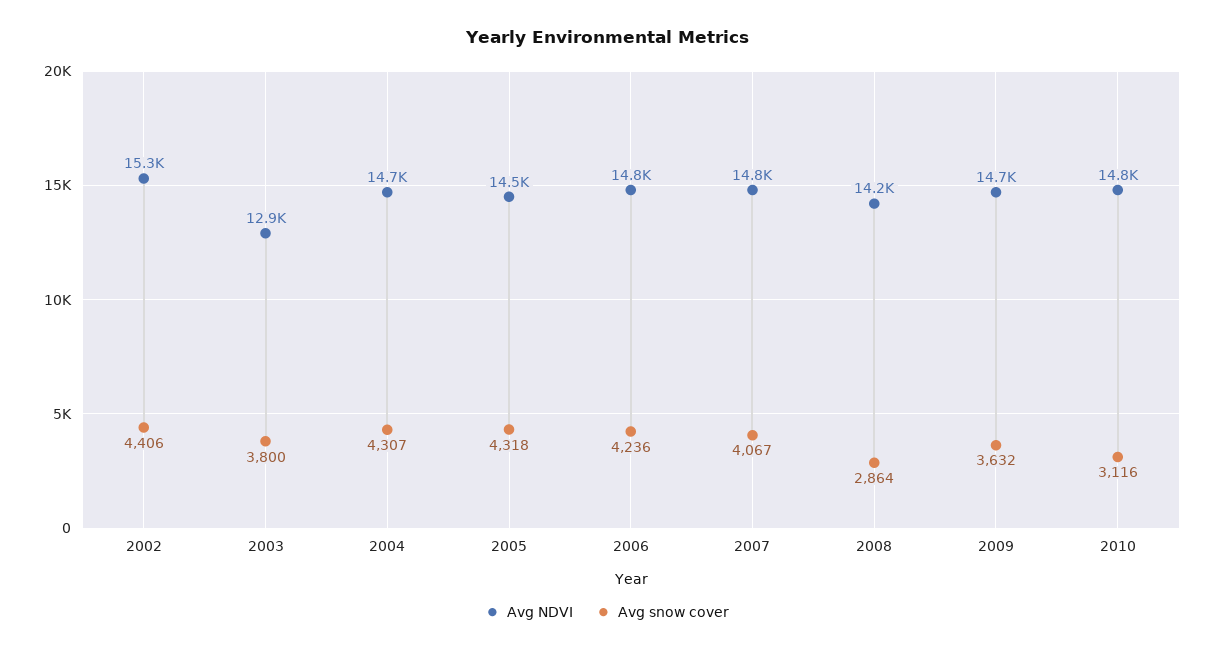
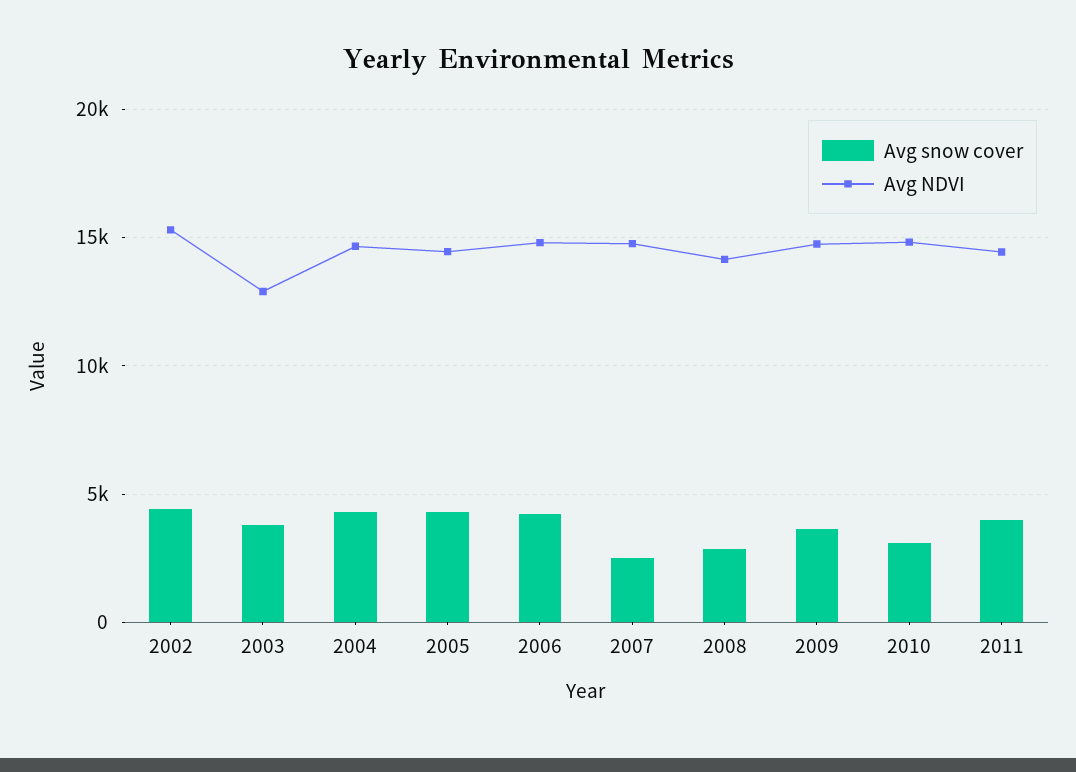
Avg snow cover, 2007: 4067 -> 2500
Avg snow cover, 2011: none -> 4000
Avg NDVI, 2011: none -> 14500

